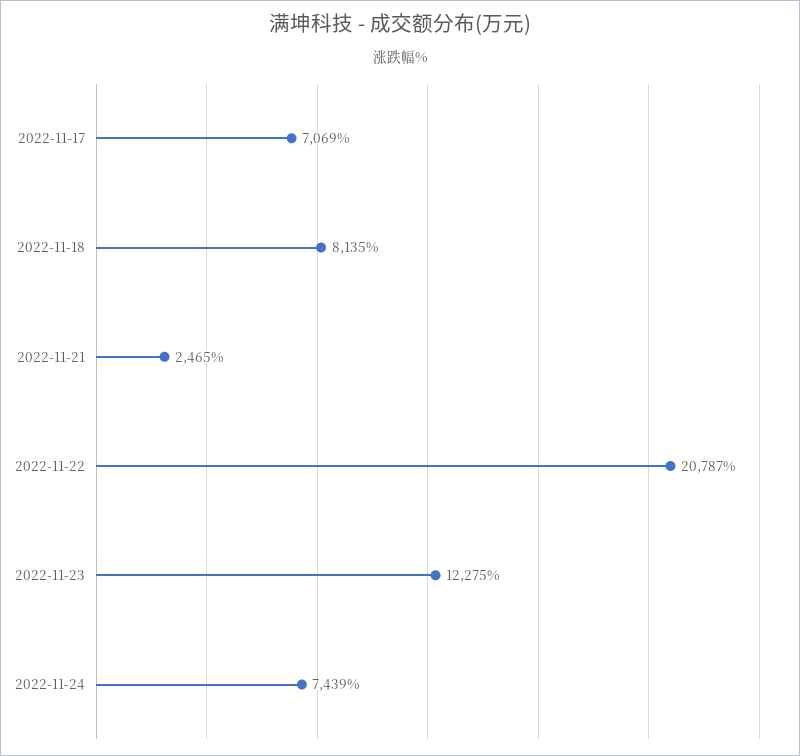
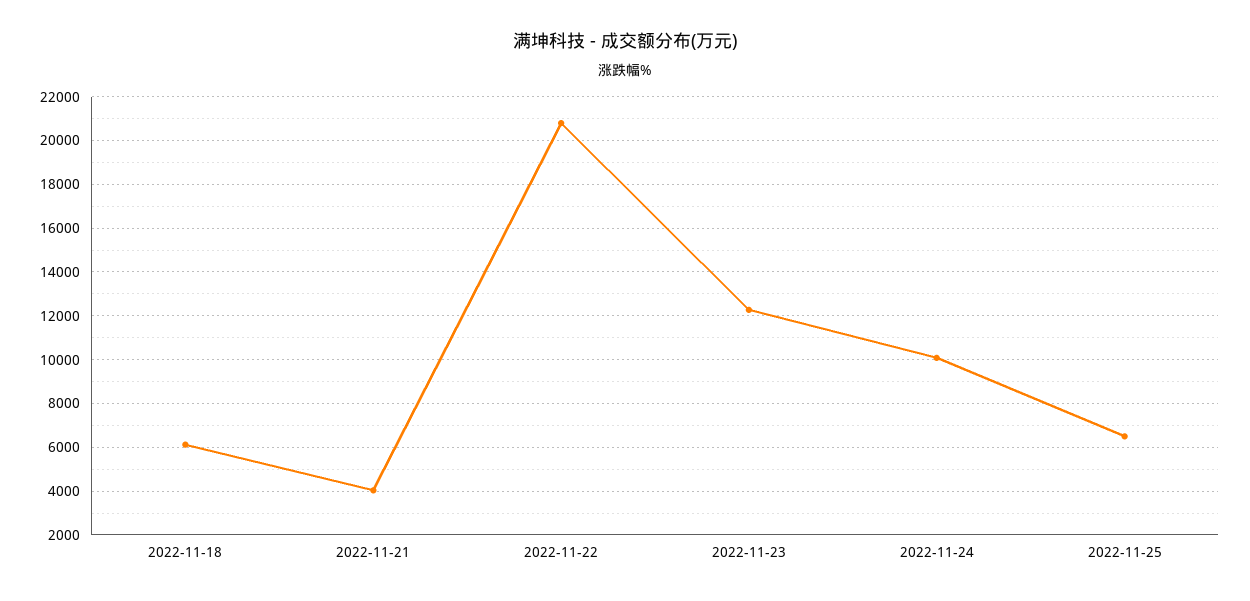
2022-11-17: 7069 -> none
2022-11-18: 8135 -> 6000
2022-11-21: 2465 -> 4000
2022-11-24: 7439 -> 10000
2022-11-25: none -> 6500

